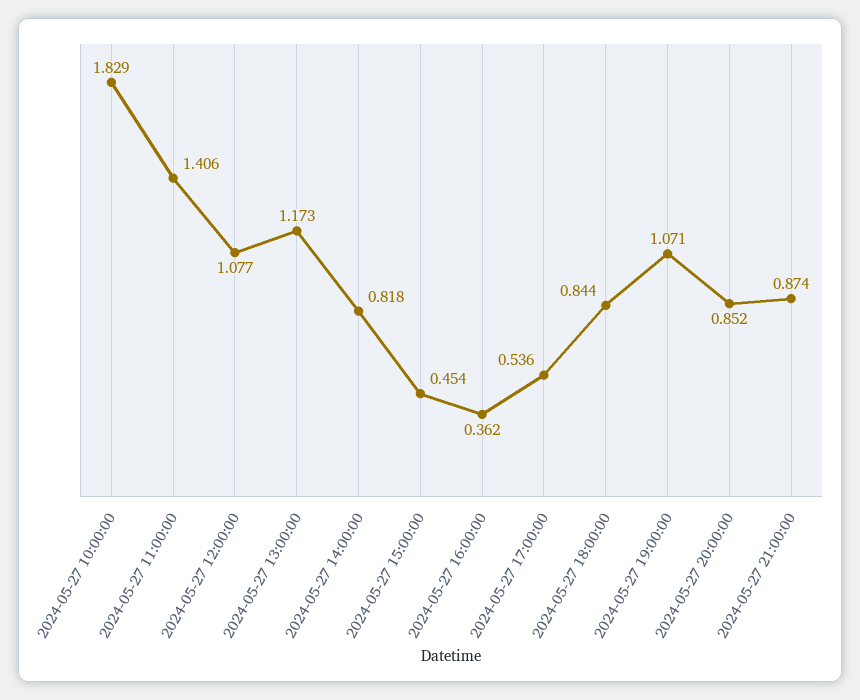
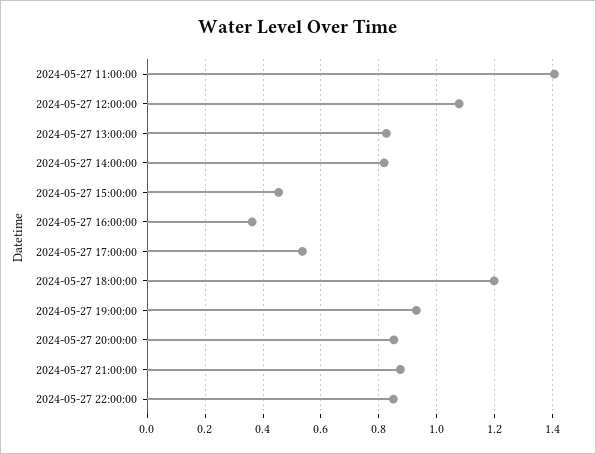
2024-05-27 10:00:00: 1.829 -> none
2024-05-27 13:00:00: 1.173 -> 0.825
2024-05-27 18:00:00: 0.844 -> 1.2
2024-05-27 19:00:00: 1.071 -> 0.925
2024-05-27 22:00:00: none -> 0.85

